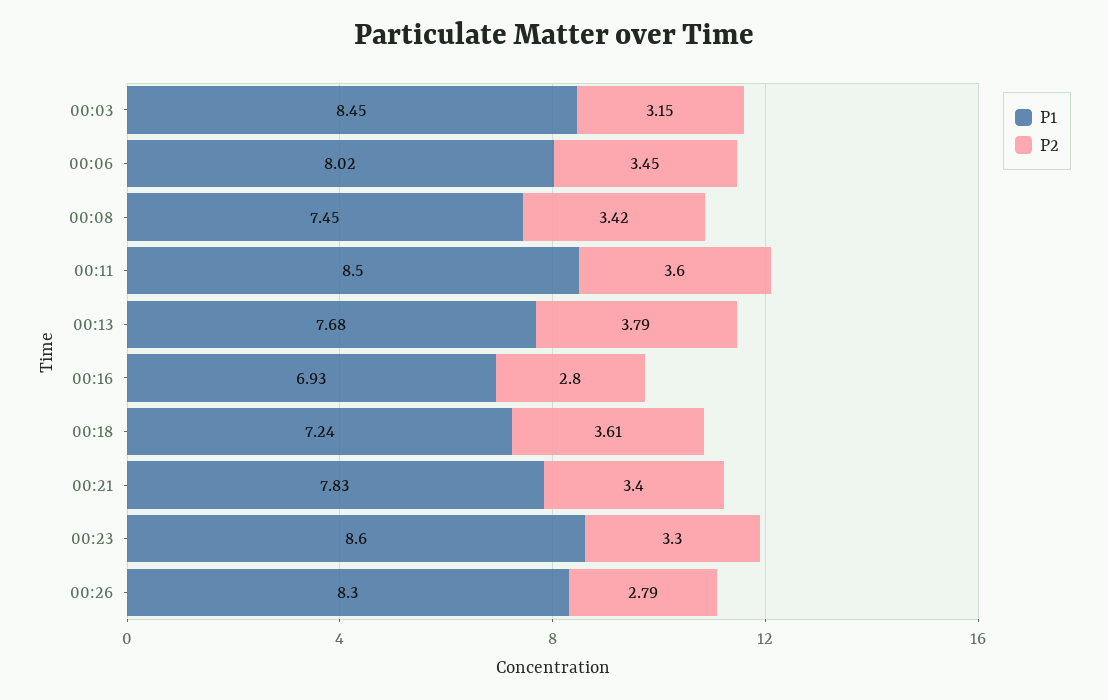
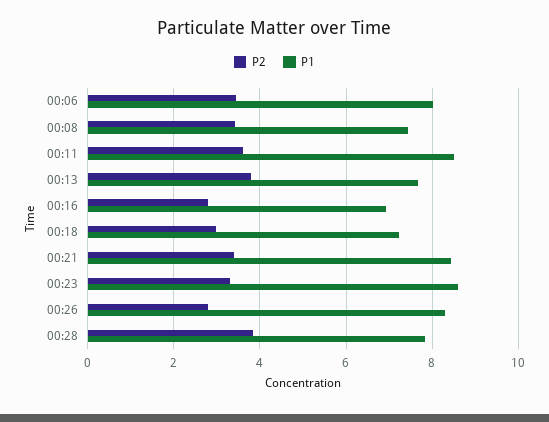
P1, 00:03: 8.45 -> none
P2, 00:03: 3.15 -> none
P2, 00:18: 3.61 -> 3
P1, 00:21: 7.83 -> 8.4
P2, 00:28: none -> 3.8
P1, 00:28: none -> 7.8

